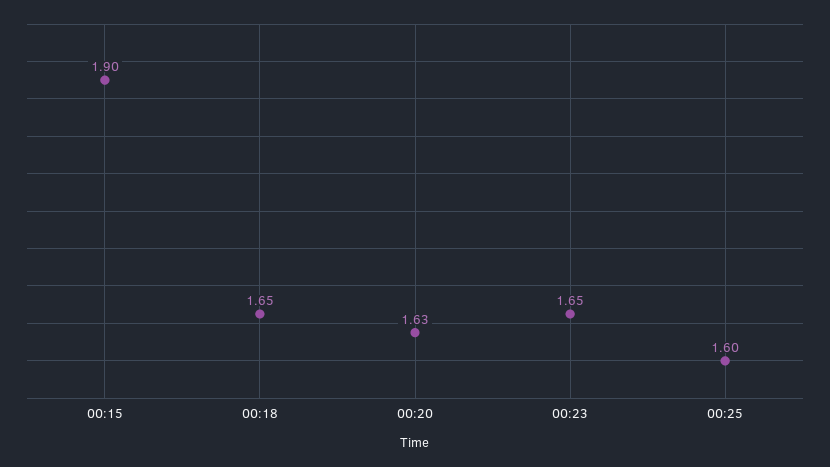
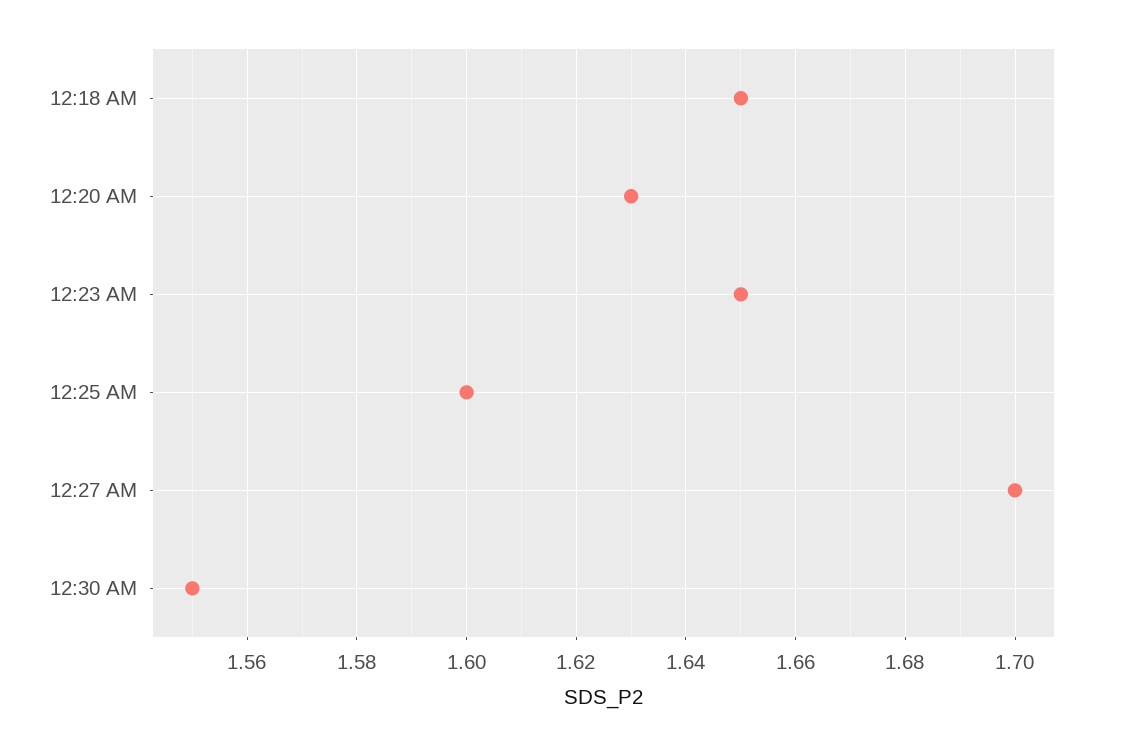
00:15: 1.9 -> none
12:27 AM: none -> 1.7
12:30 AM: none -> 1.55

